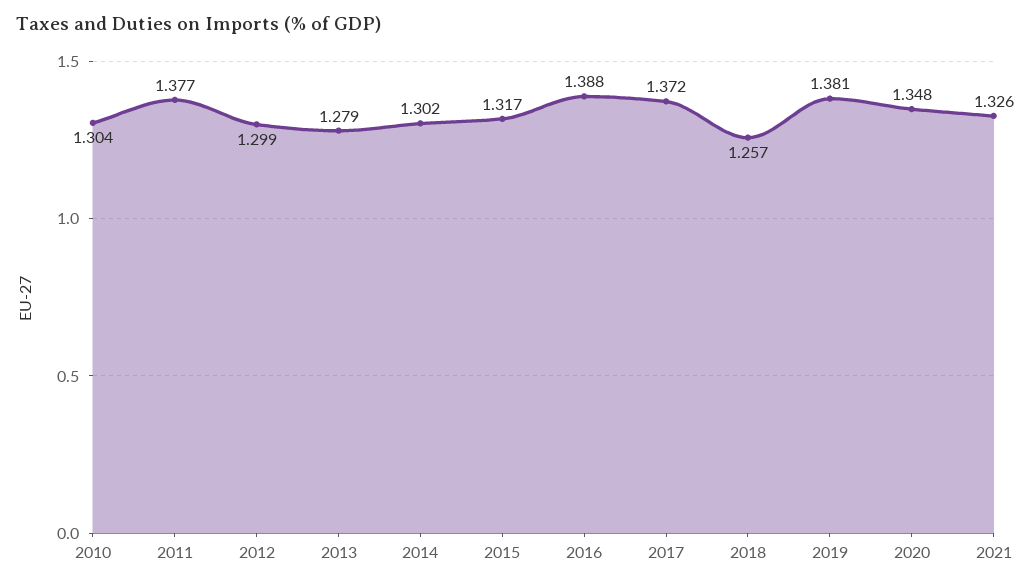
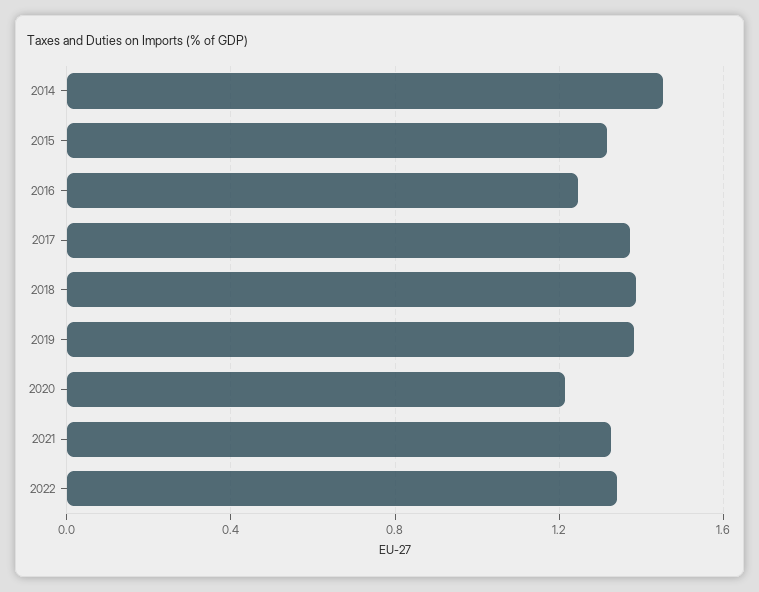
2010: 1.304 -> none
2011: 1.377 -> none
2012: 1.299 -> none
2013: 1.279 -> none
2014: 1.302 -> 1.45
2016: 1.388 -> 1.25
2018: 1.257 -> 1.4
2020: 1.348 -> 1.2
2022: none -> 1.35

